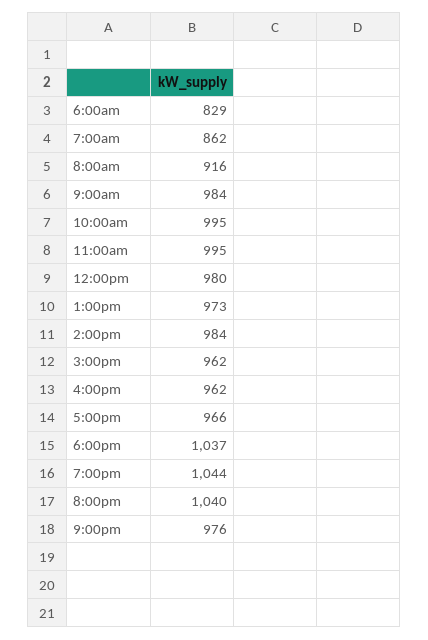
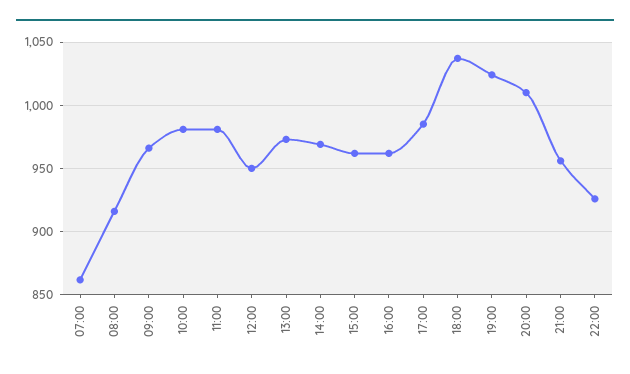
6:00am: 829 -> none
9:00am: 984 -> 965
10:00am: 995 -> 980
11:00am: 995 -> 980
12:00pm: 980 -> 950
2:00pm: 984 -> 970
5:00pm: 966 -> 985
7:00pm: 1044 -> 1025
8:00pm: 1040 -> 1010
9:00pm: 976 -> 955
22:00: none -> 925

